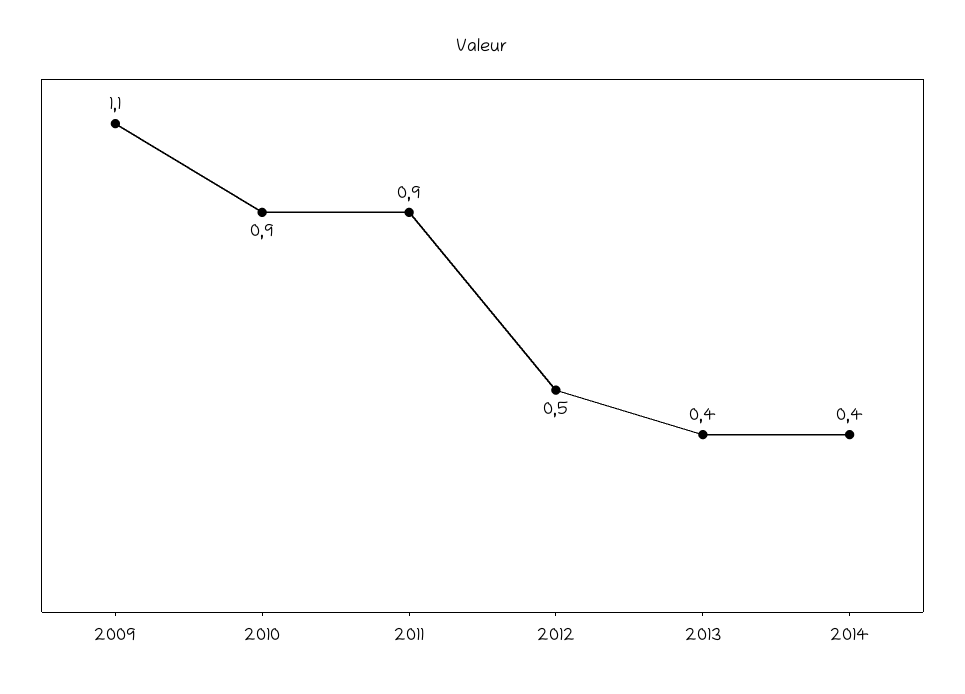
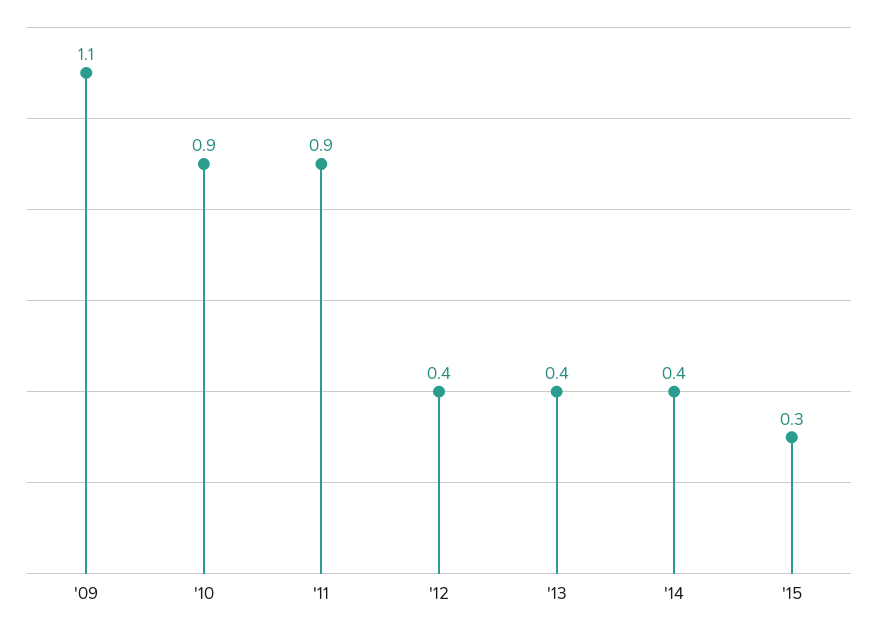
2012: 0.5 -> 0.4
'15: none -> 0.3

